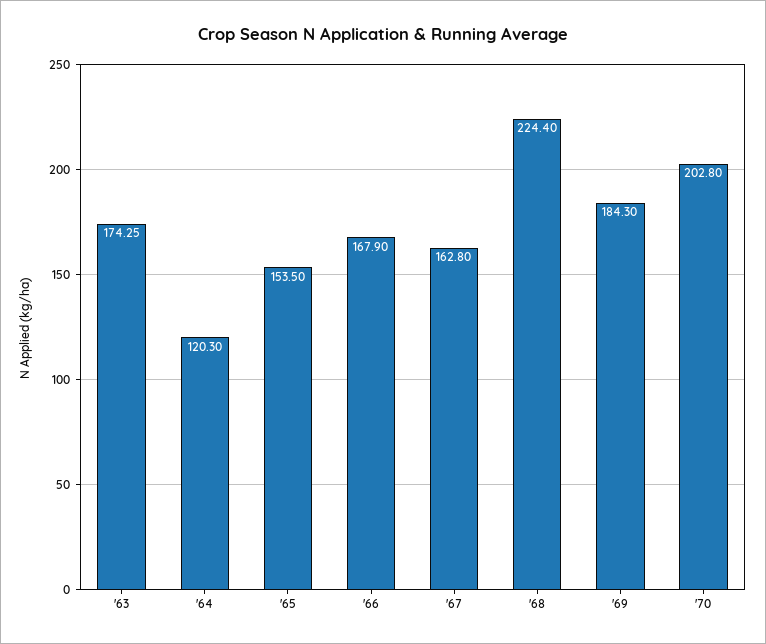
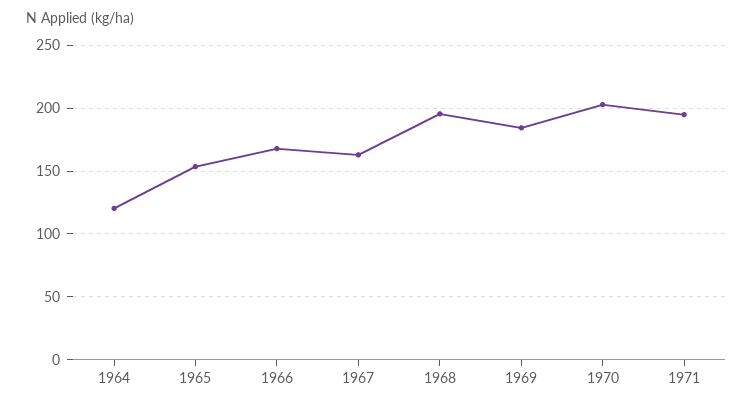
'63: 174.25 -> none
'68: 224.4 -> 195
1971: none -> 195

